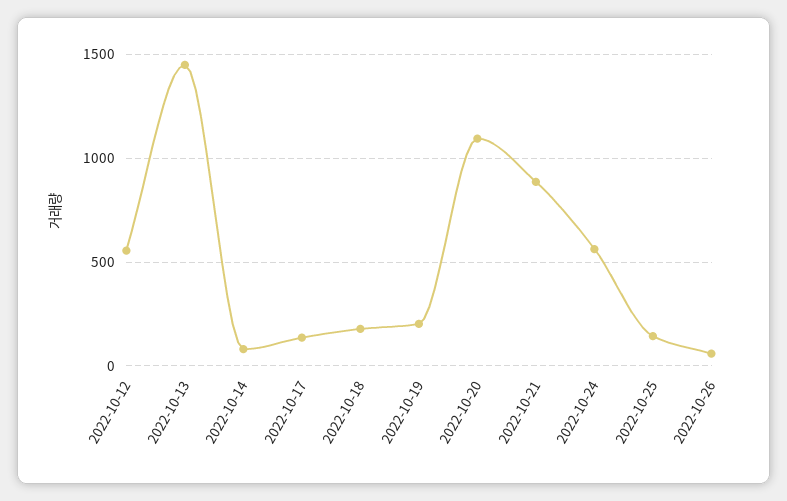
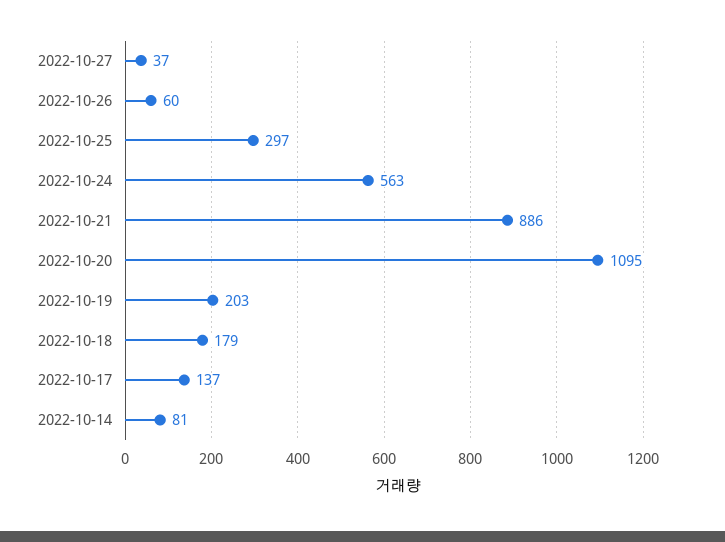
2022-10-12: 550 -> none
2022-10-13: 1450 -> none
2022-10-25: 150 -> 297
2022-10-27: none -> 37

